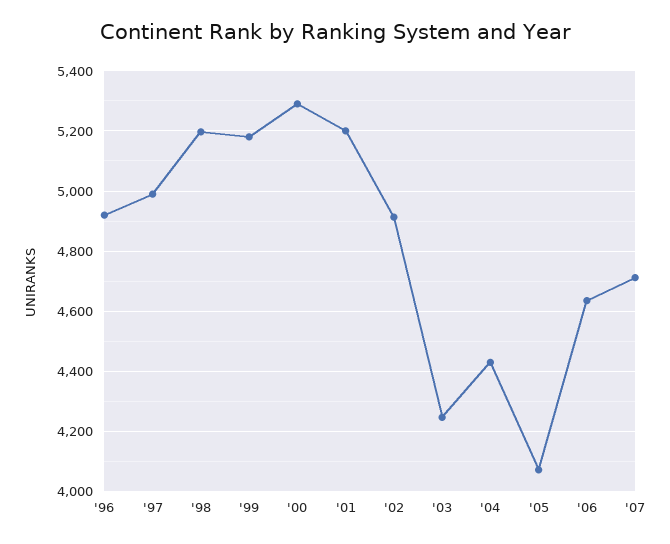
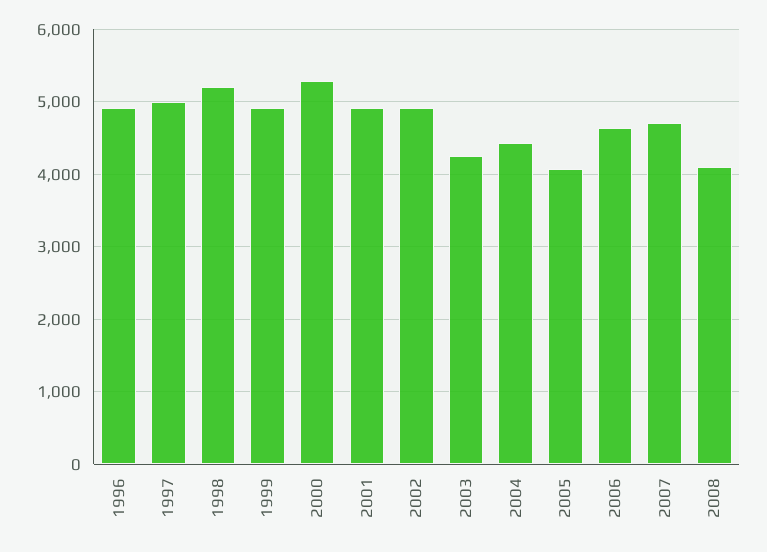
'99: 5180 -> 4900
'01: 5200 -> 4900
2008: none -> 4100

